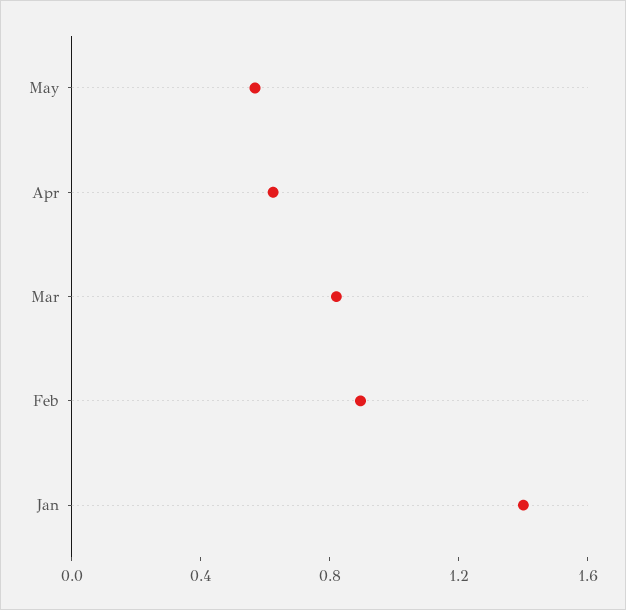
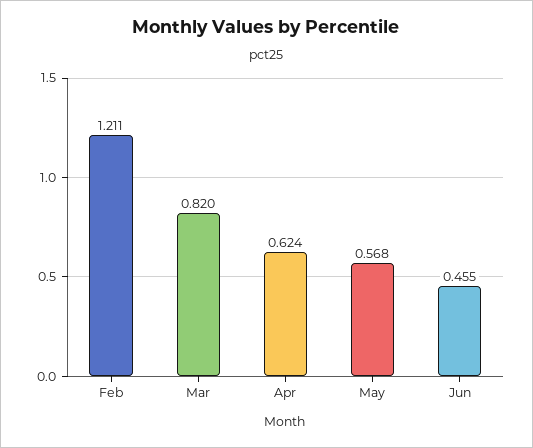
Feb: 0.9 -> 1.211
Jan: 1.4 -> none
Jun: none -> 0.455

